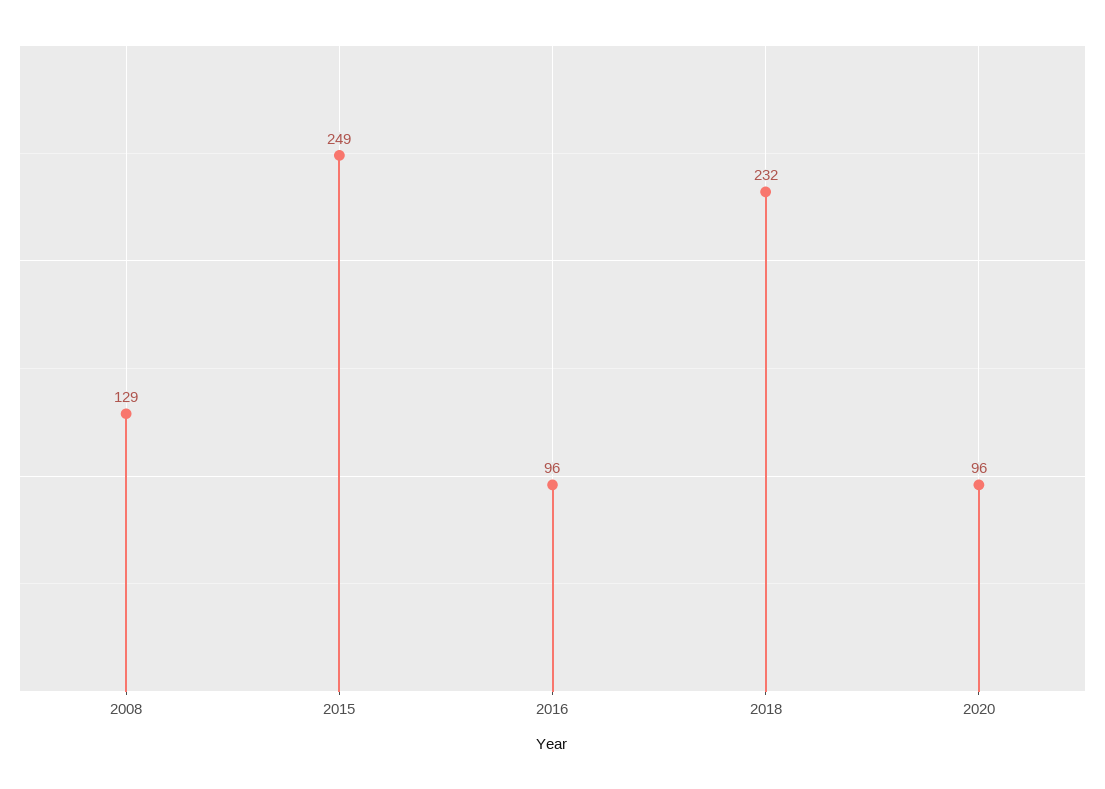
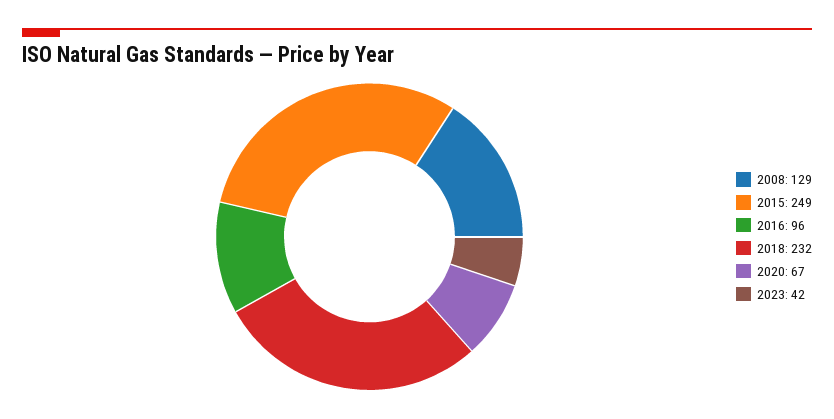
2020: 96 -> 67
2023: none -> 42

